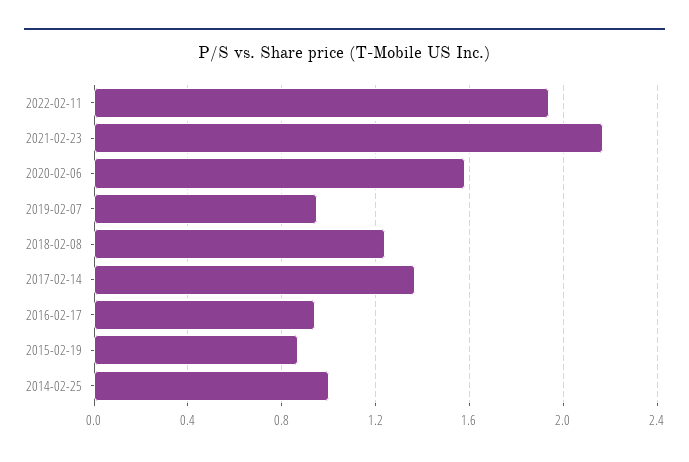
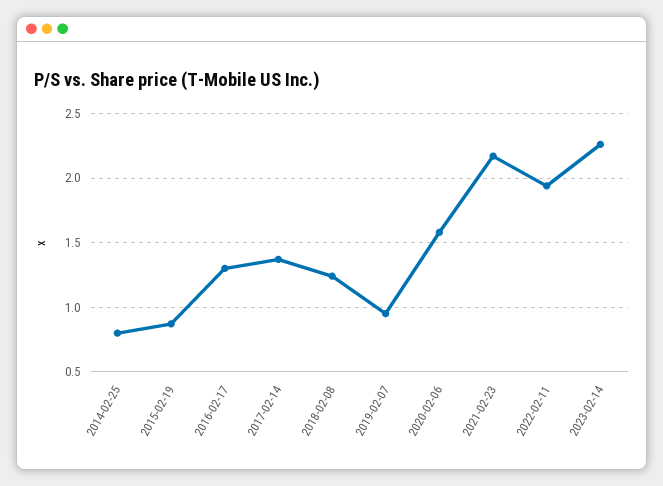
2016-02-17: 0.95 -> 1.3
2014-02-25: 1 -> 0.8
2023-02-14: none -> 2.25

